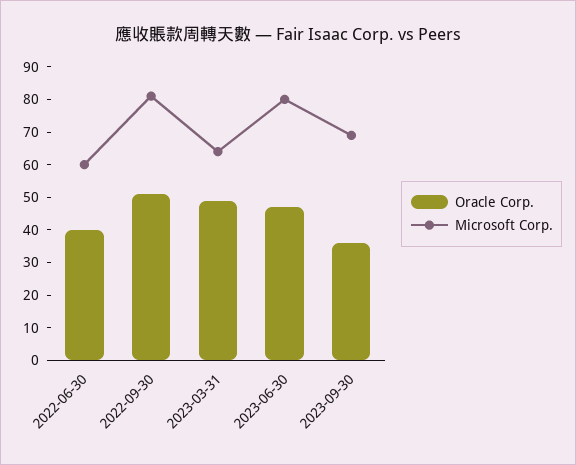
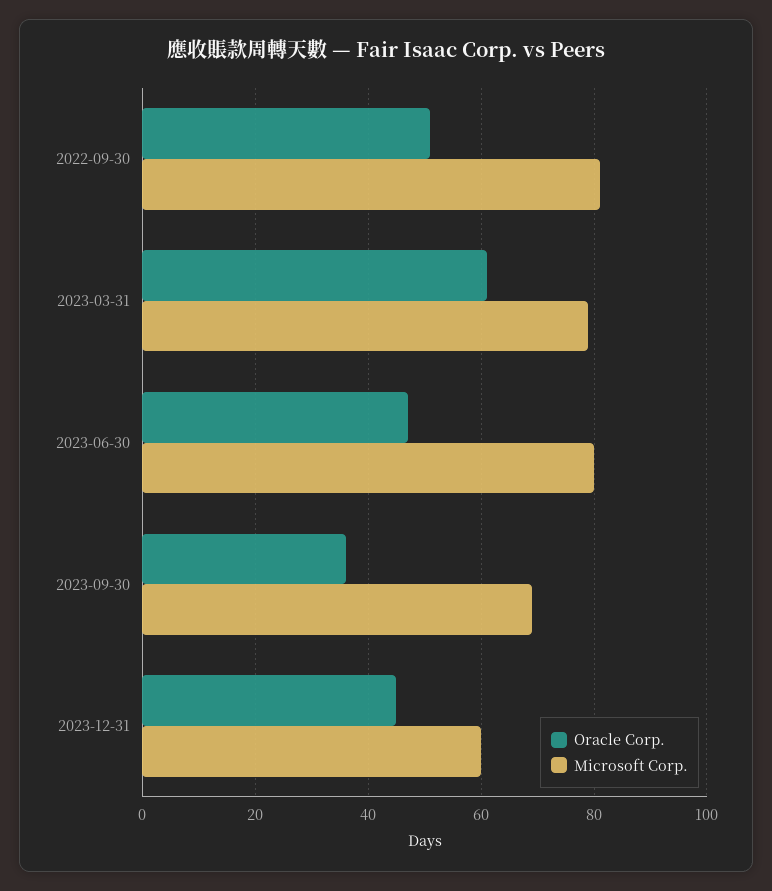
Oracle Corp., 2022-06-30: 40 -> none
Microsoft Corp., 2022-06-30: 60 -> none
Oracle Corp., 2023-03-31: 50 -> 60
Microsoft Corp., 2023-03-31: 65 -> 80
Oracle Corp., 2023-12-31: none -> 45
Microsoft Corp., 2023-12-31: none -> 60

